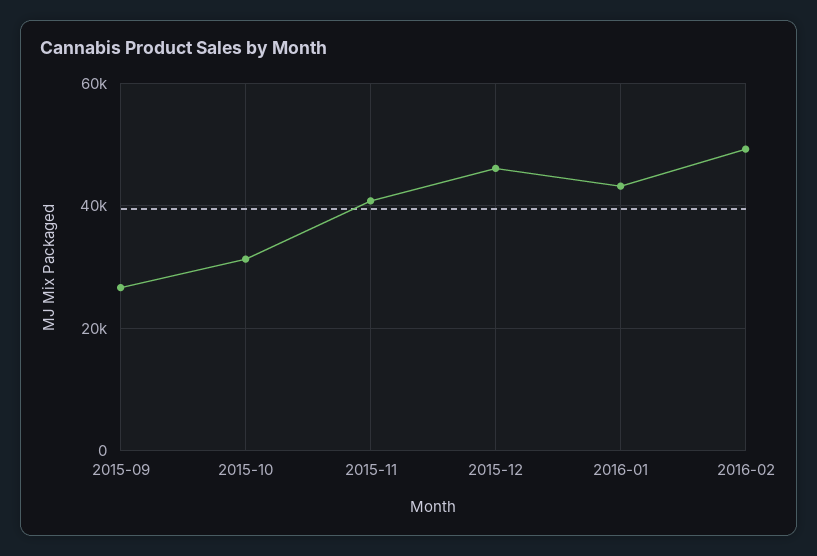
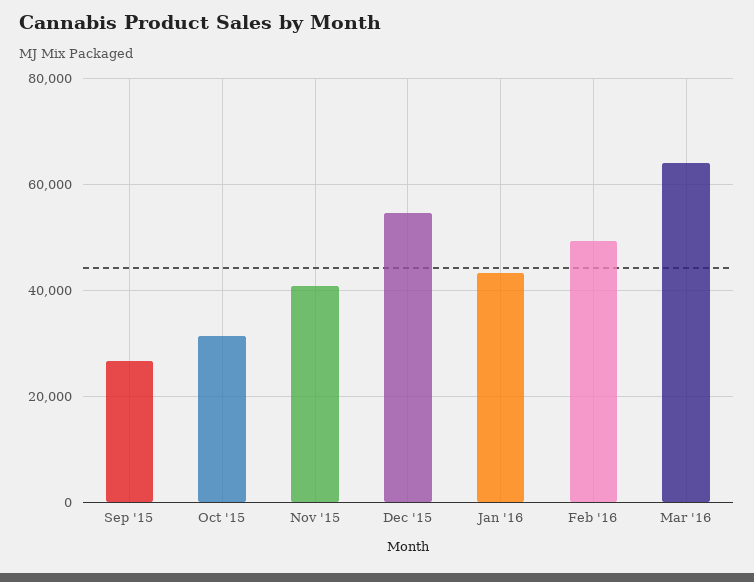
2015-12: 46000 -> 54000
Mar '16: none -> 64000

